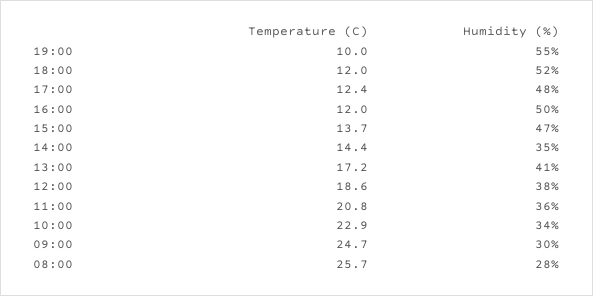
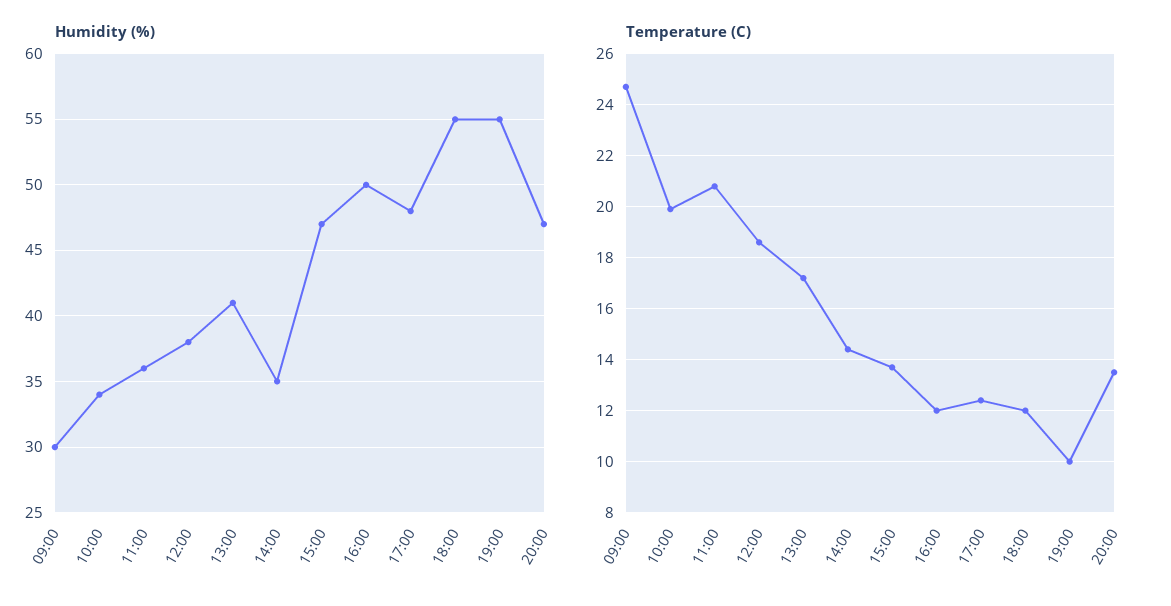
Humidity (%), 18:00: 52 -> 55
Temperature (C), 10:00: 22.9 -> 20
Temperature (C), 08:00: 25.7 -> none
Humidity (%), 08:00: 28 -> none
Humidity (%), 20:00: none -> 47
Temperature (C), 20:00: none -> 13.5

